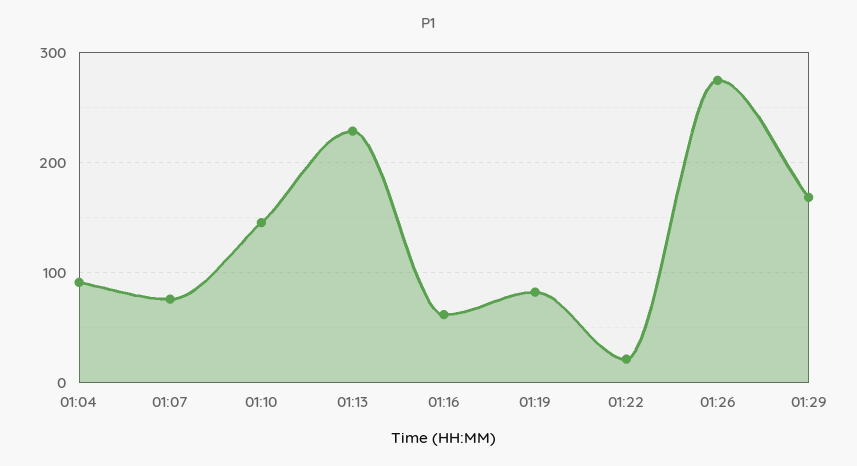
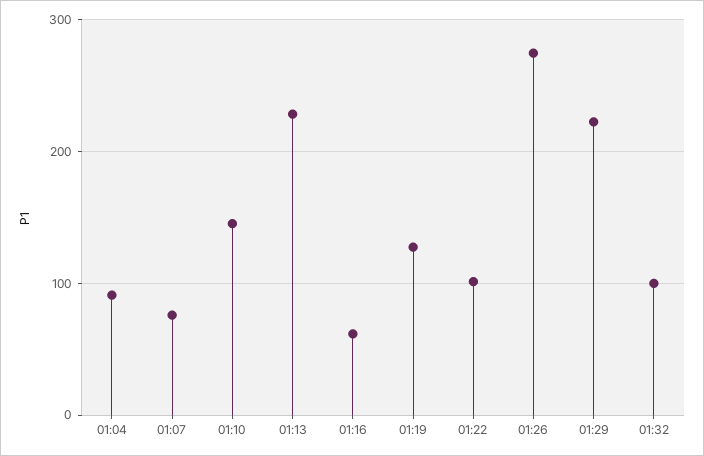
01:19: 80 -> 130
01:22: 20 -> 100
01:29: 170 -> 220
01:32: none -> 100

